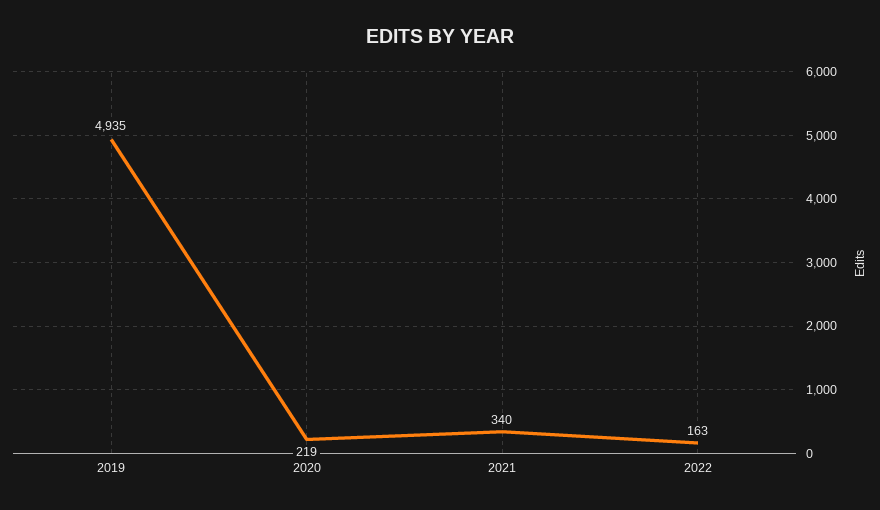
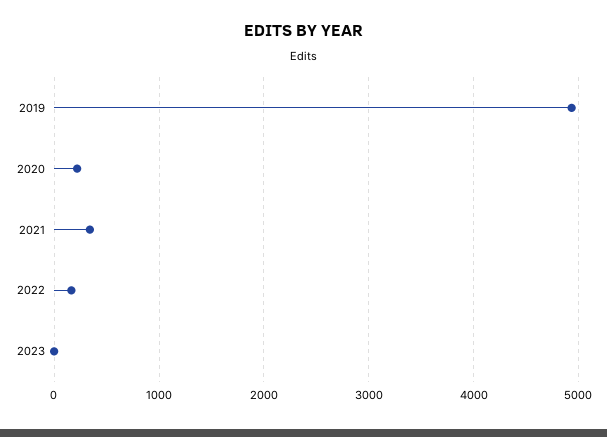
2023: none -> 0

